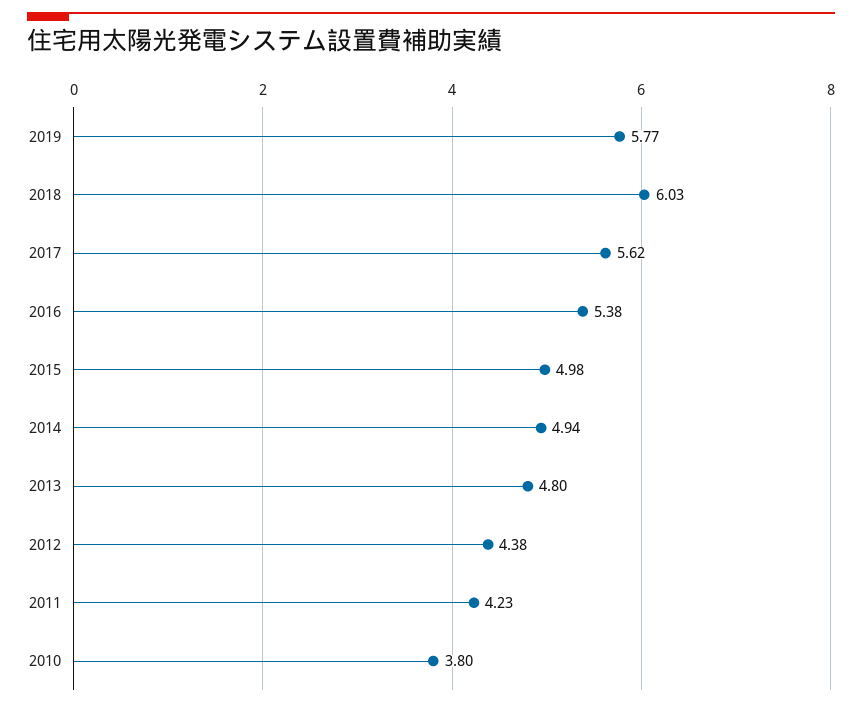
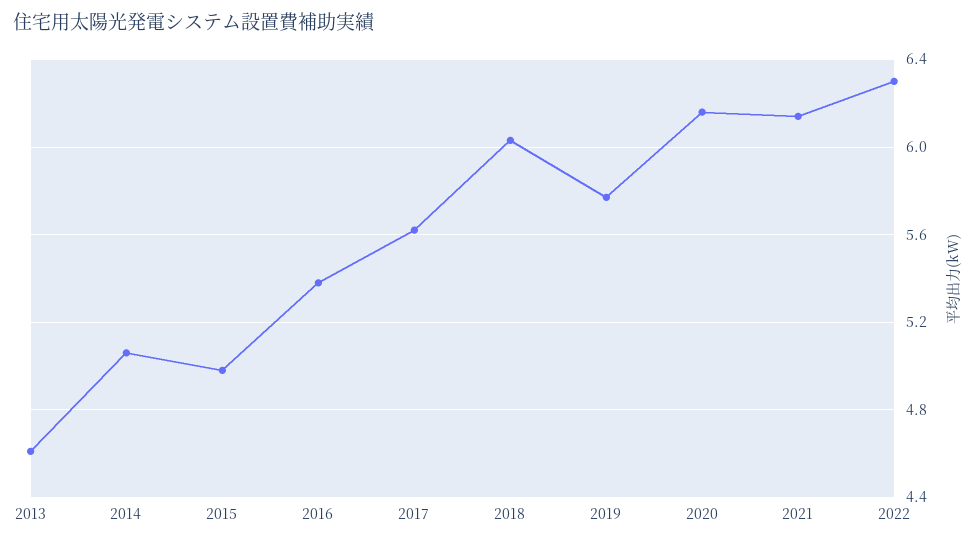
2014: 4.94 -> 5.05
2013: 4.8 -> 4.6
2012: 4.38 -> none
2011: 4.23 -> none
2010: 3.8 -> none
2020: none -> 6.15
2021: none -> 6.15
2022: none -> 6.3

